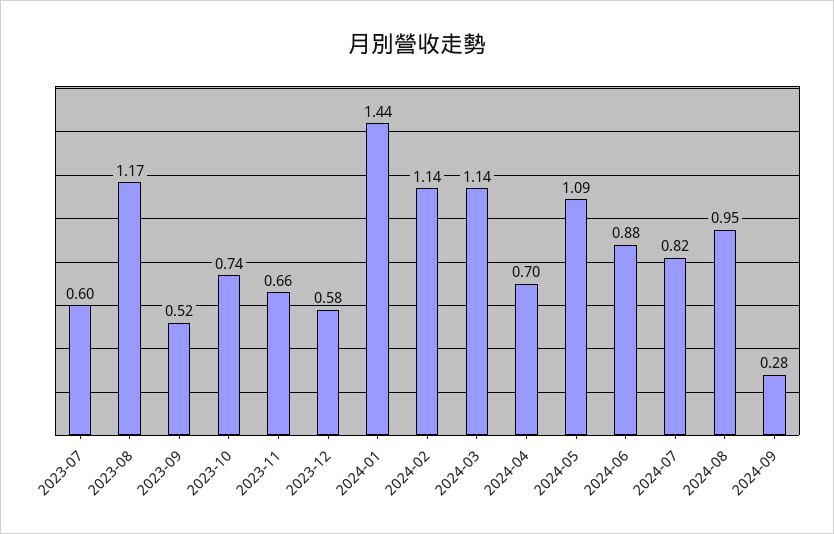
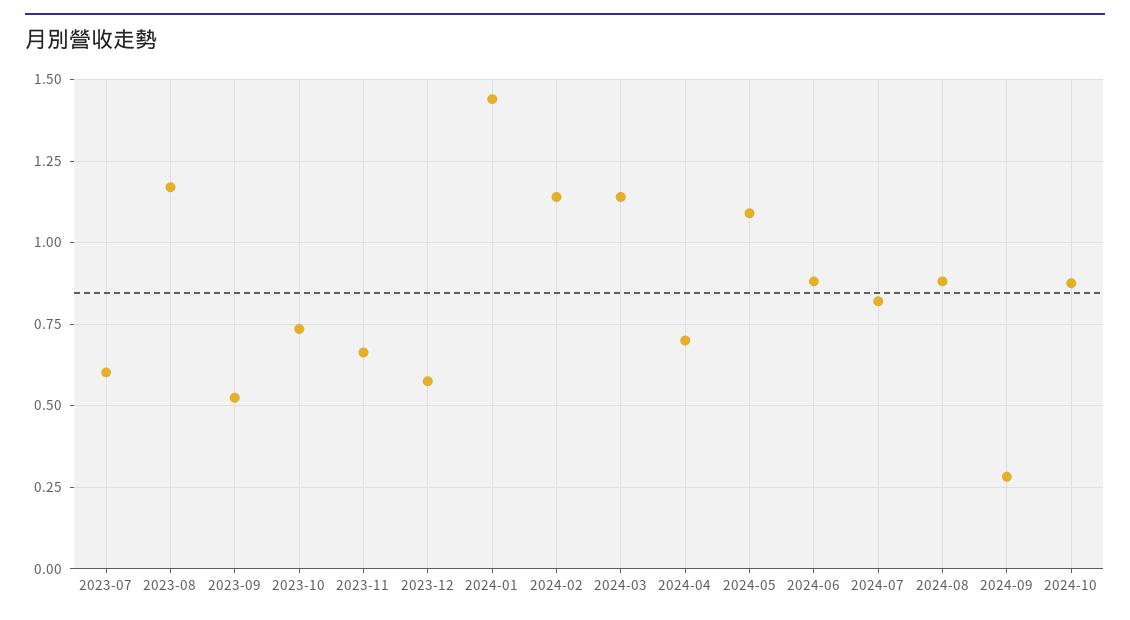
2024-08: 0.95 -> 0.875
2024-10: none -> 0.875

